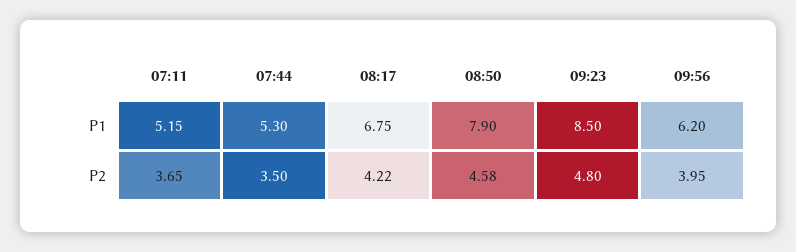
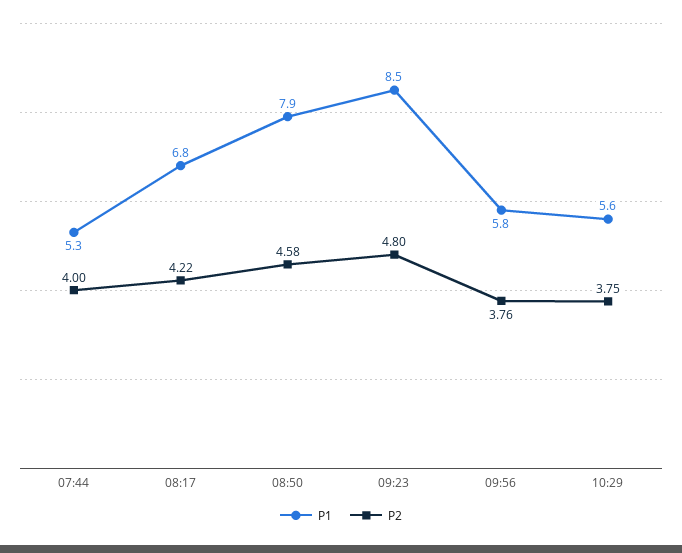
P1, 07:11: 5.15 -> none
P1, 09:56: 6.2 -> 5.8
P2, 07:11: 3.65 -> none
P2, 07:44: 3.5 -> 4
P2, 09:56: 3.95 -> 3.76
P1, 10:29: none -> 5.6
P2, 10:29: none -> 3.75

